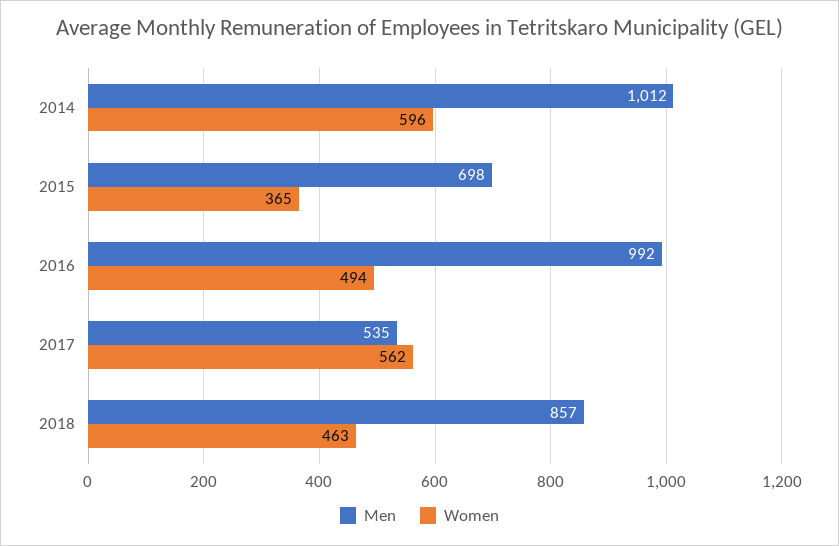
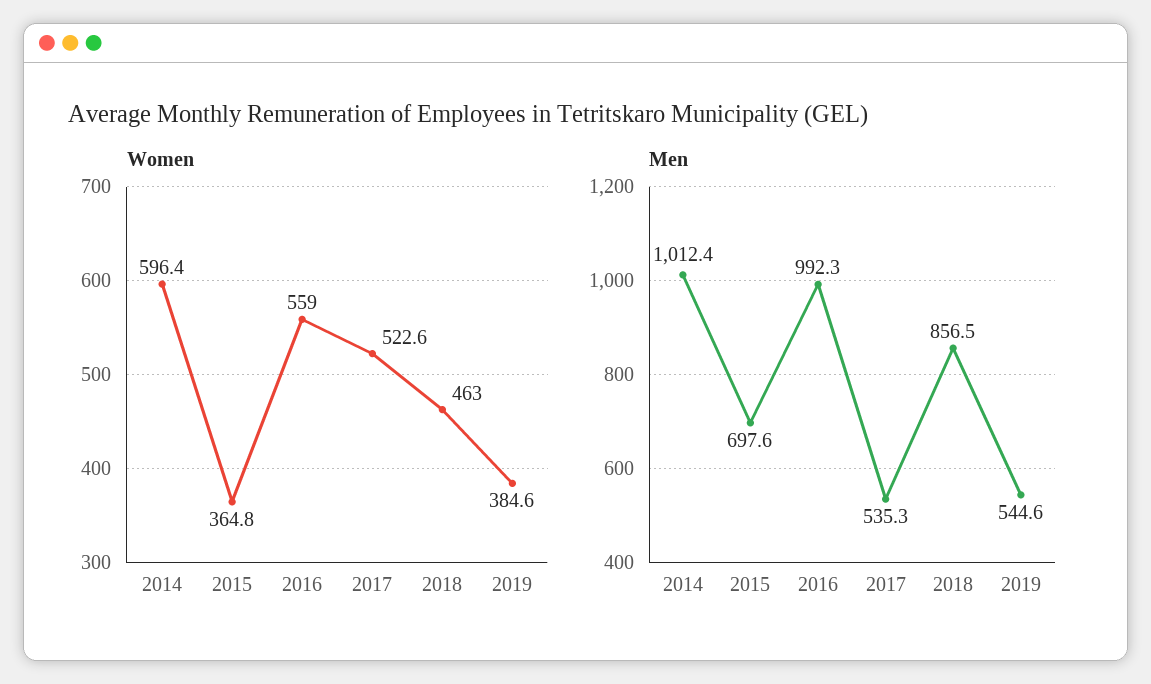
Women, 2016: 494 -> 559
Women, 2017: 562 -> 522.6
Women, 2019: none -> 384.6
Men, 2019: none -> 544.6

